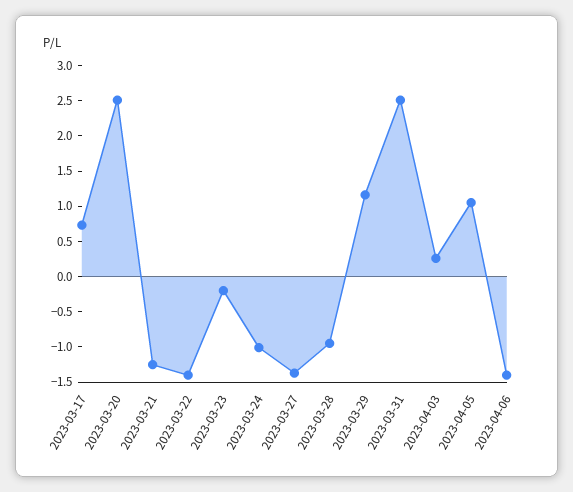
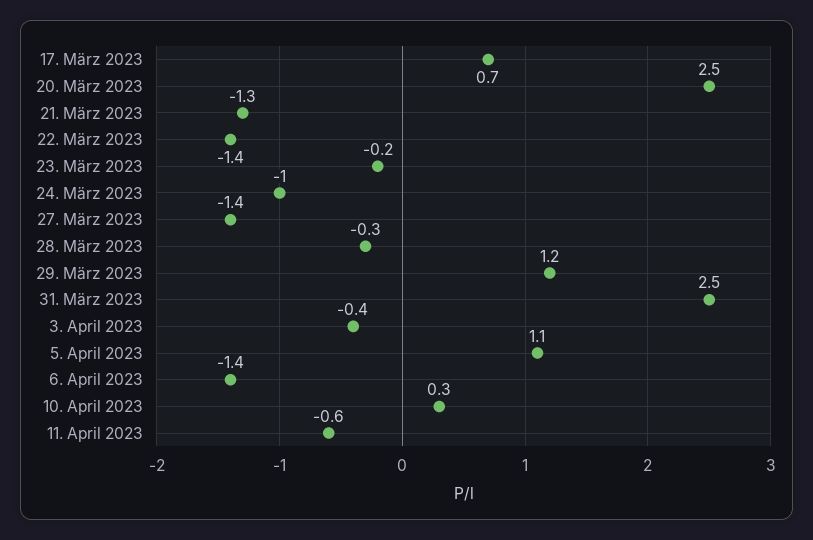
2023-03-28: -1 -> -0.3
2023-04-03: 0.25 -> -0.4
10. April 2023: none -> 0.3
11. April 2023: none -> -0.6

